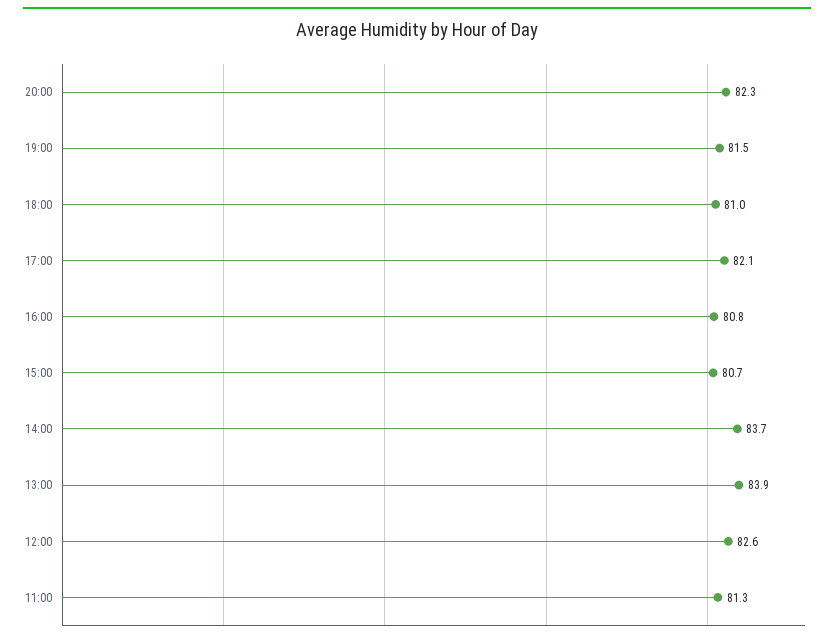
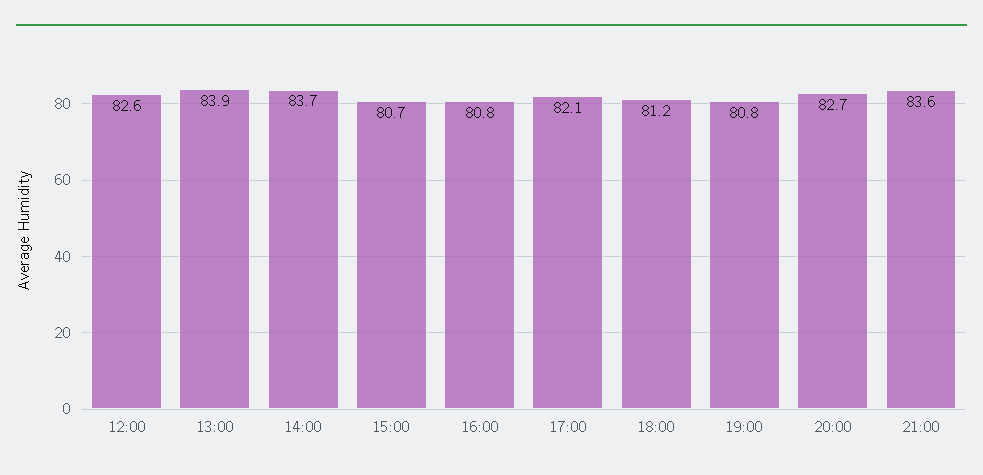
20:00: 82.3 -> 82.7
19:00: 81.5 -> 80.8
18:00: 81 -> 81.2
11:00: 81.3 -> none
21:00: none -> 83.6

